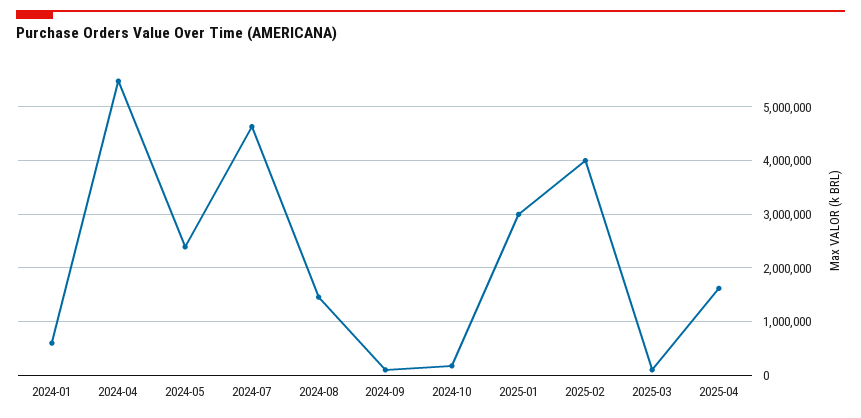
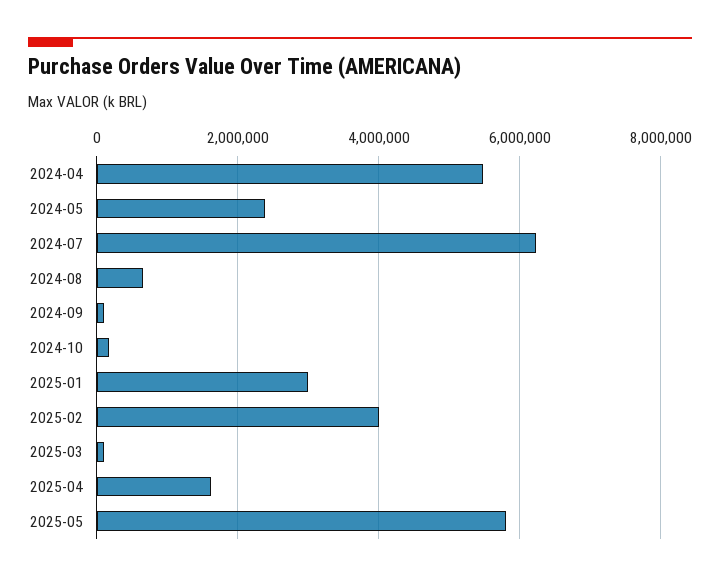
2024-01: 600000 -> none
2024-07: 4600000 -> 6200000
2024-08: 1400000 -> 600000
2025-05: none -> 5800000

